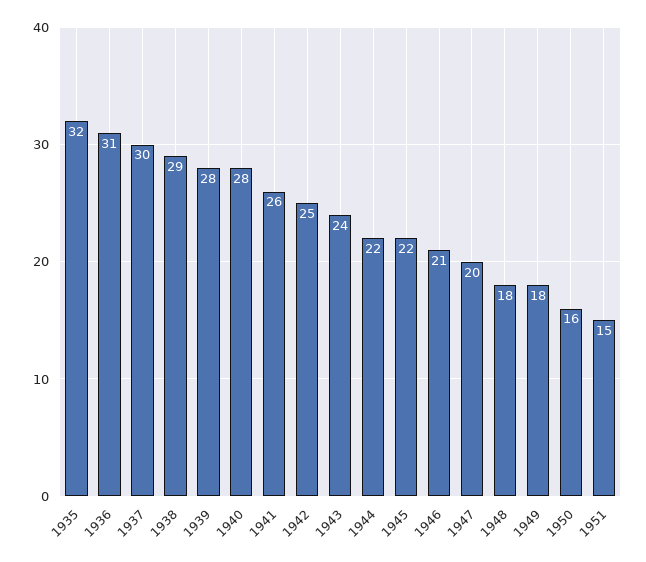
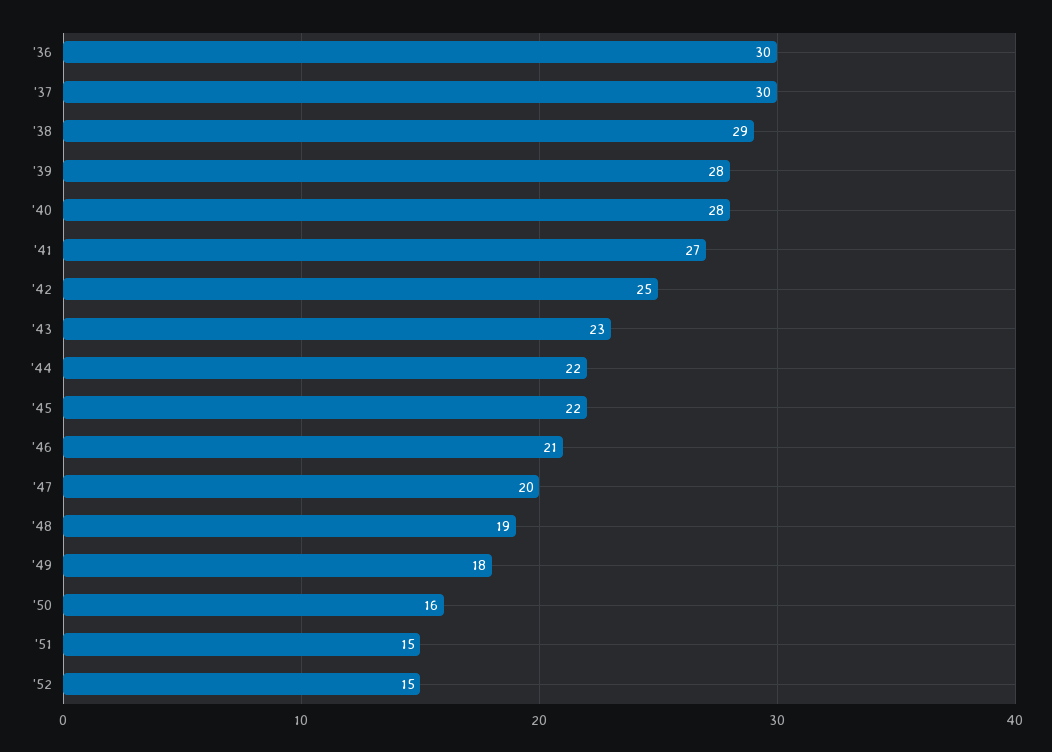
1935: 32 -> none
1936: 31 -> 30
1941: 26 -> 27
1943: 24 -> 23
1948: 18 -> 19
'52: none -> 15

